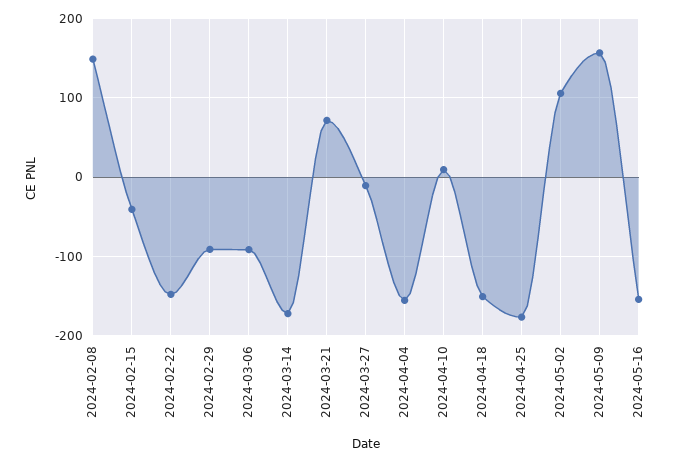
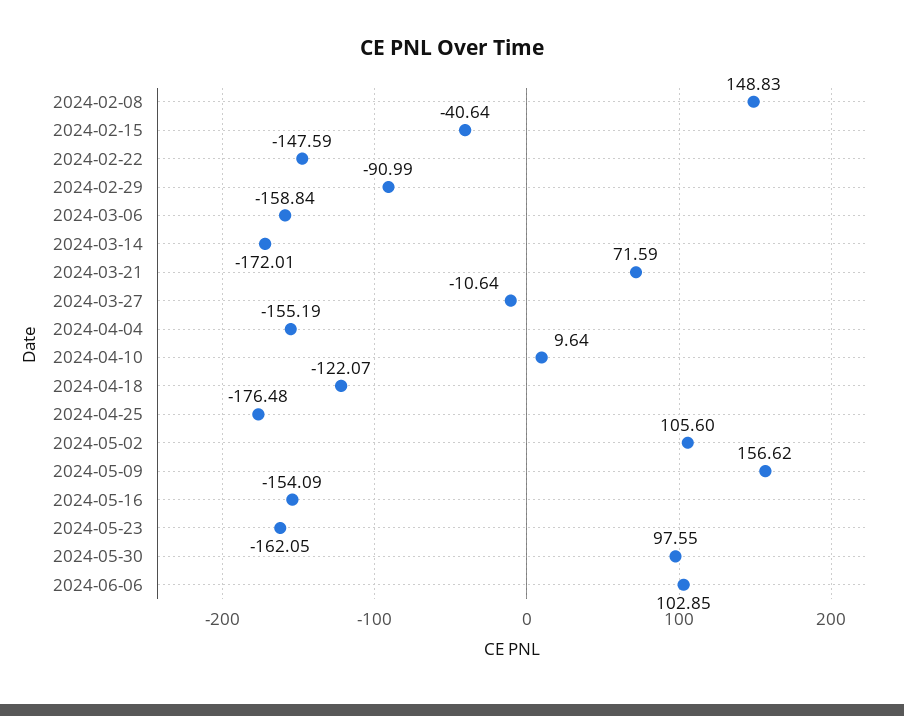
2024-03-06: -90 -> -158.84
2024-04-18: -150 -> -122.07
2024-05-23: none -> -162.05
2024-05-30: none -> 97.55
2024-06-06: none -> 102.85

